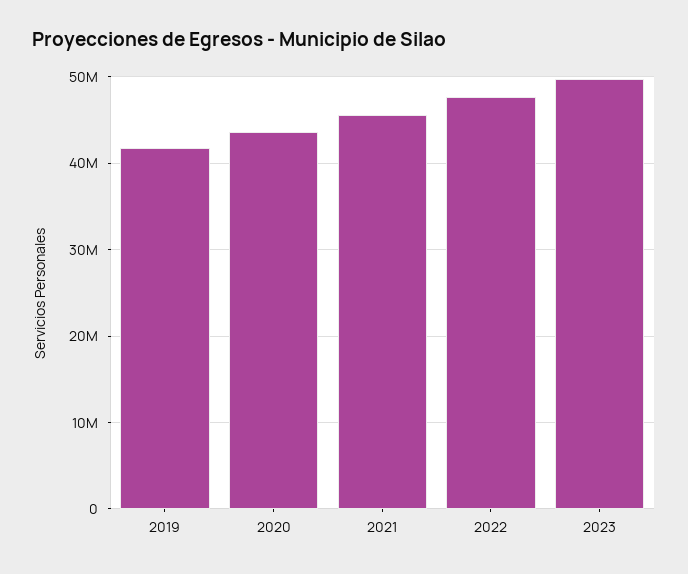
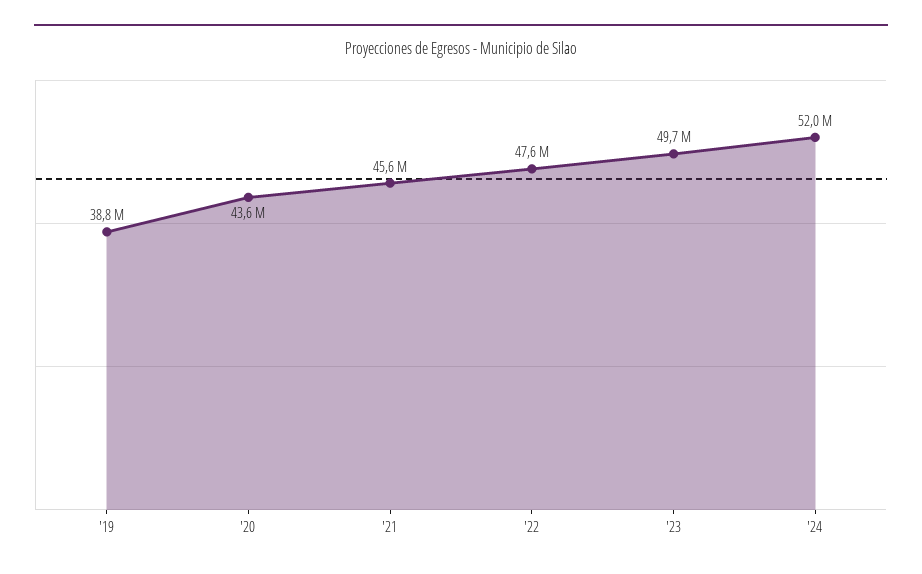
2019: 42000000 -> 38800000
'24: none -> 52000000

